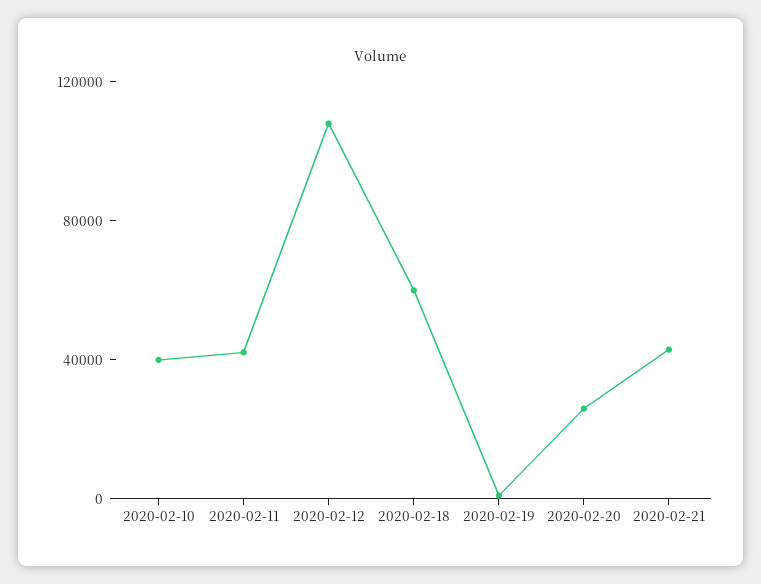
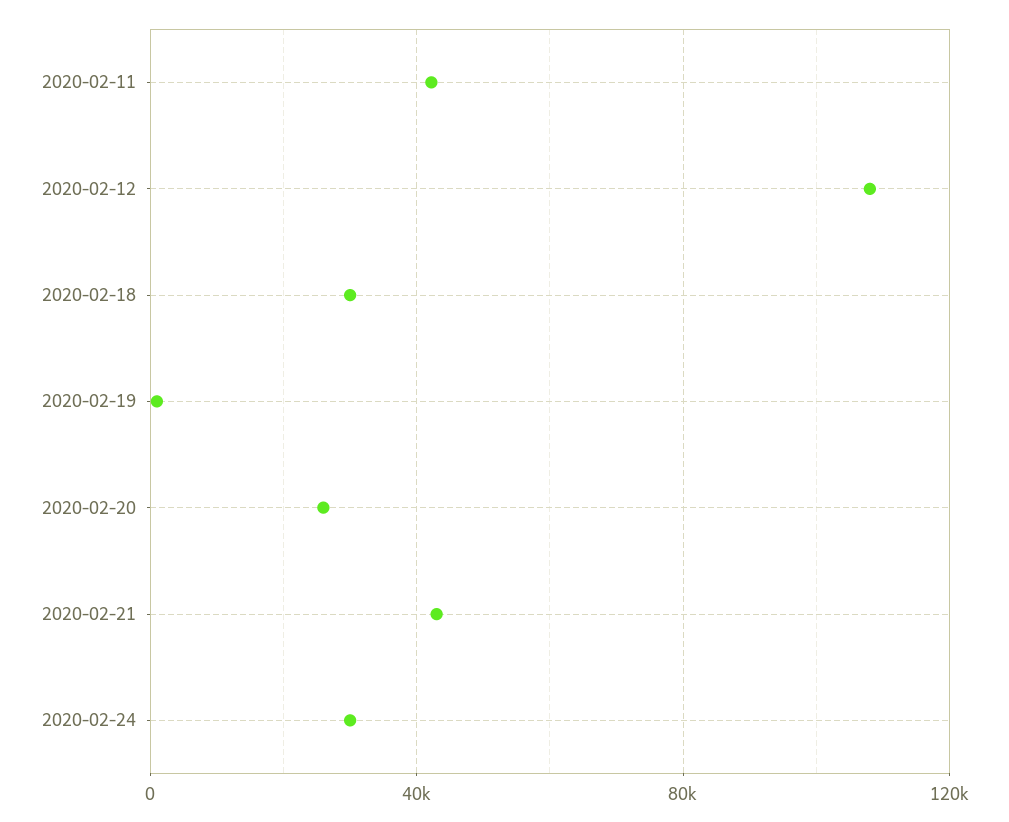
2020-02-10: 40000 -> none
2020-02-18: 60000 -> 30000
2020-02-24: none -> 30000

